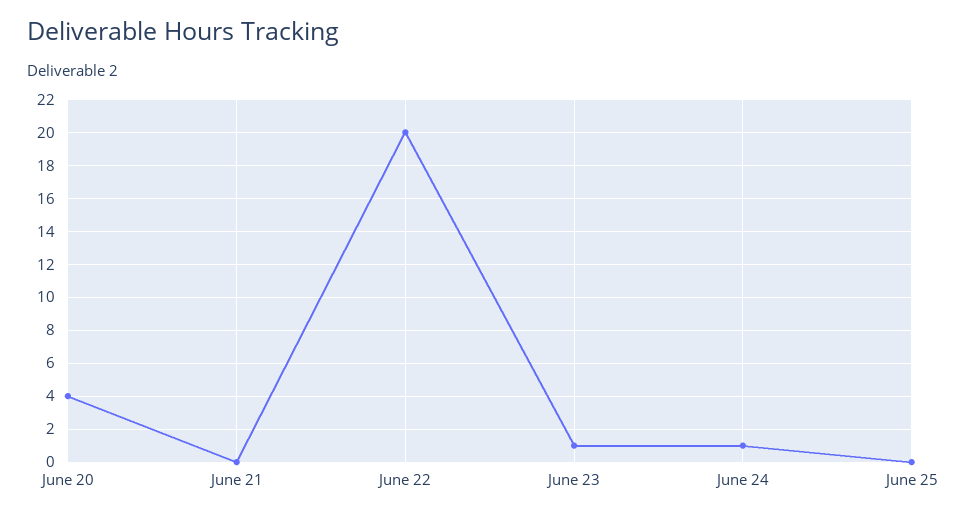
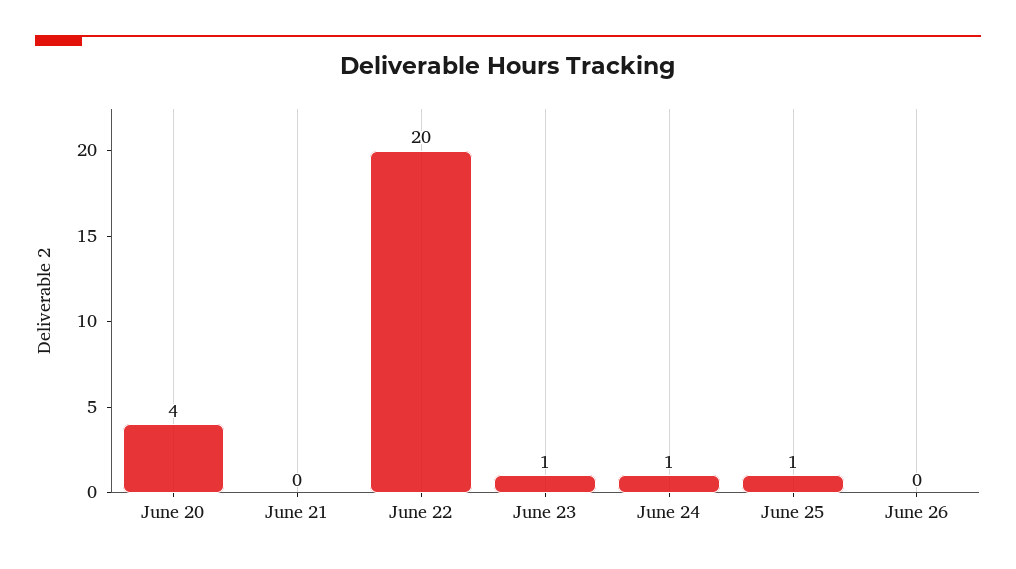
June 25: 0 -> 1
June 26: none -> 0

